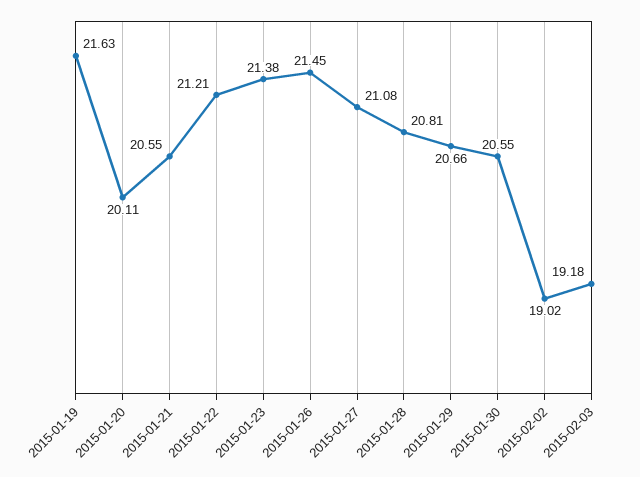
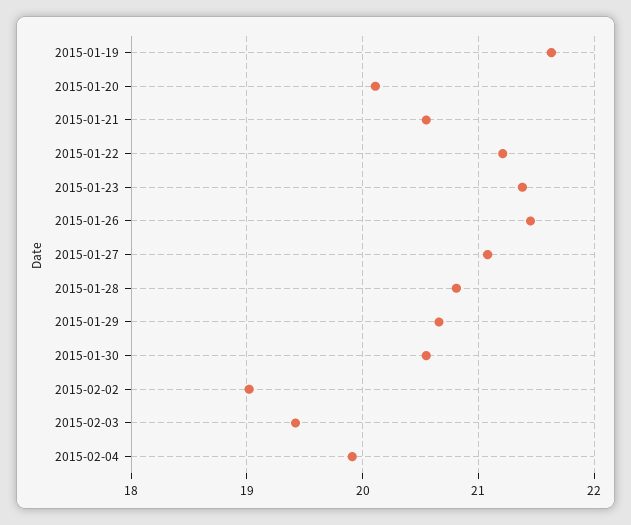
2015-02-03: 19.18 -> 19.4
2015-02-04: none -> 19.9

